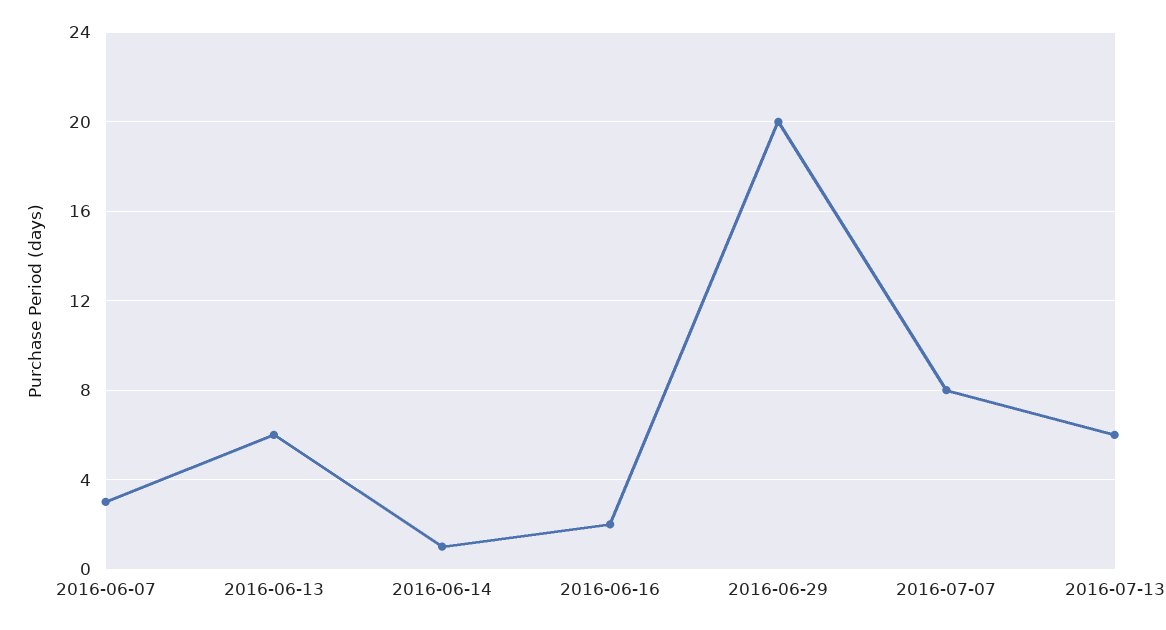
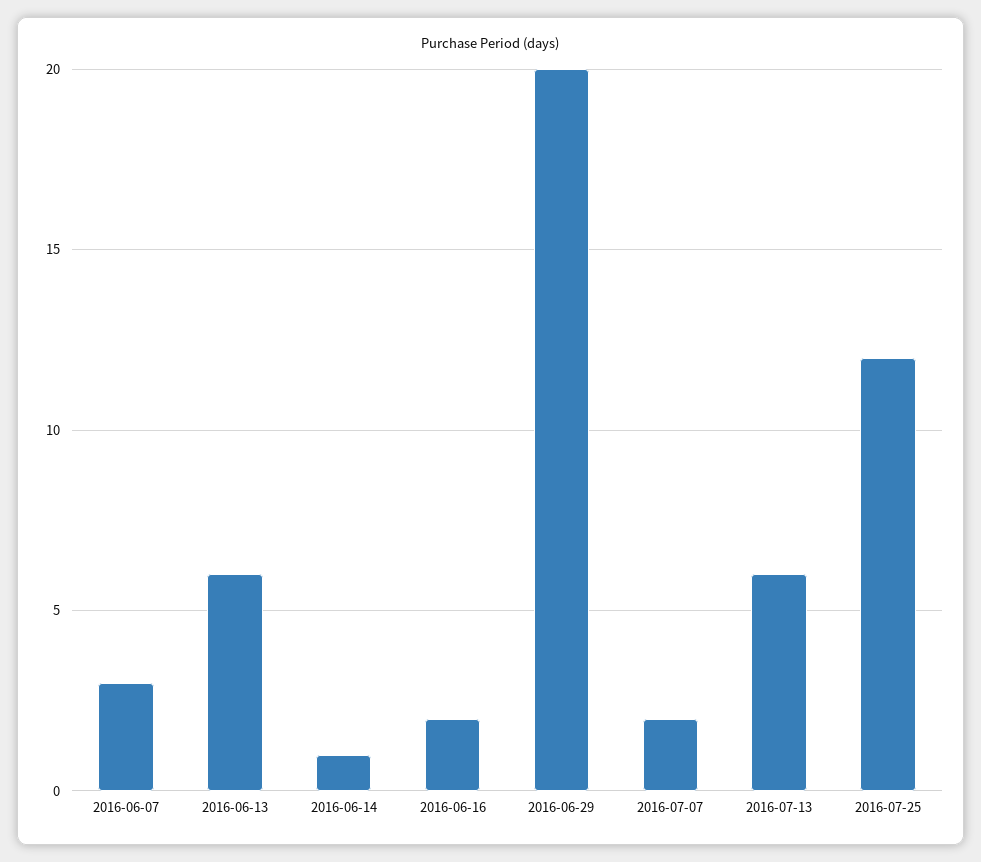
2016-07-07: 8 -> 2
2016-07-25: none -> 12

